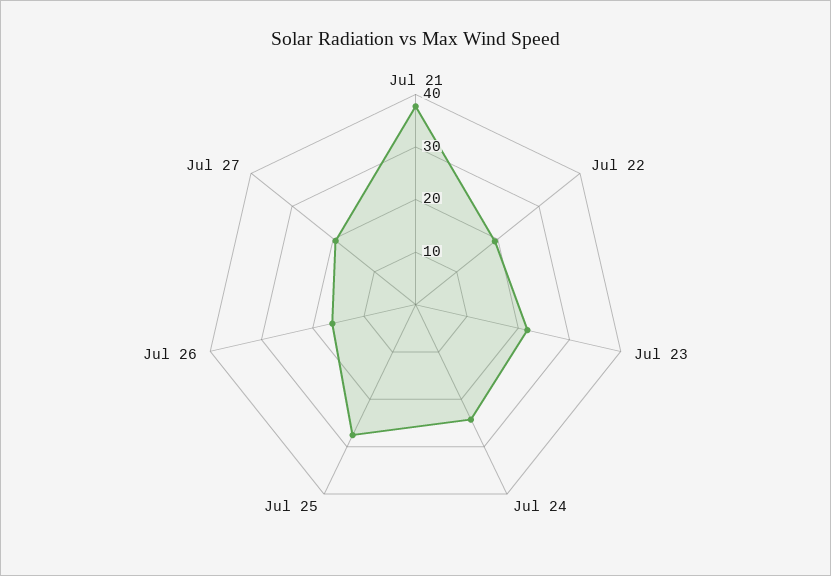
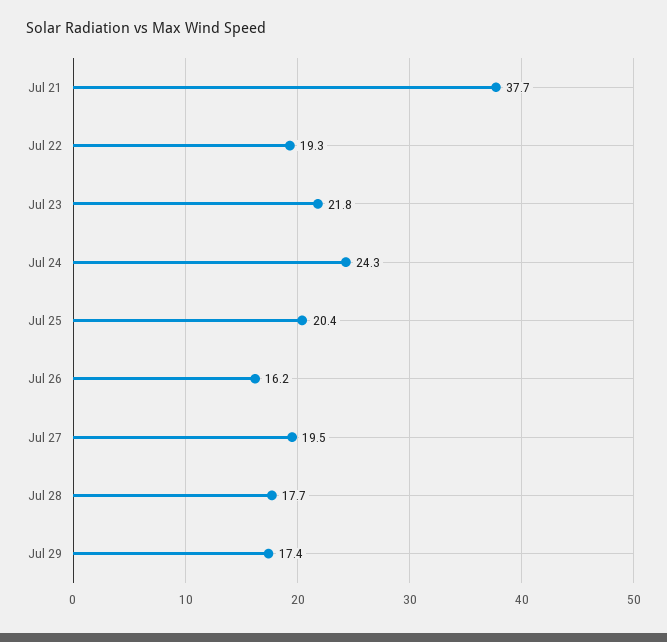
Jul 25: 28 -> 20.4
Jul 28: none -> 17.7
Jul 29: none -> 17.4

